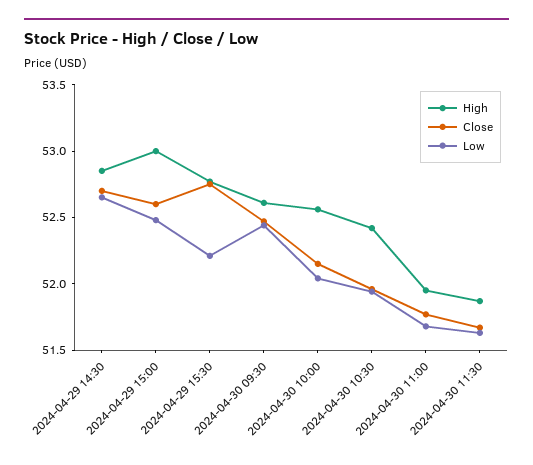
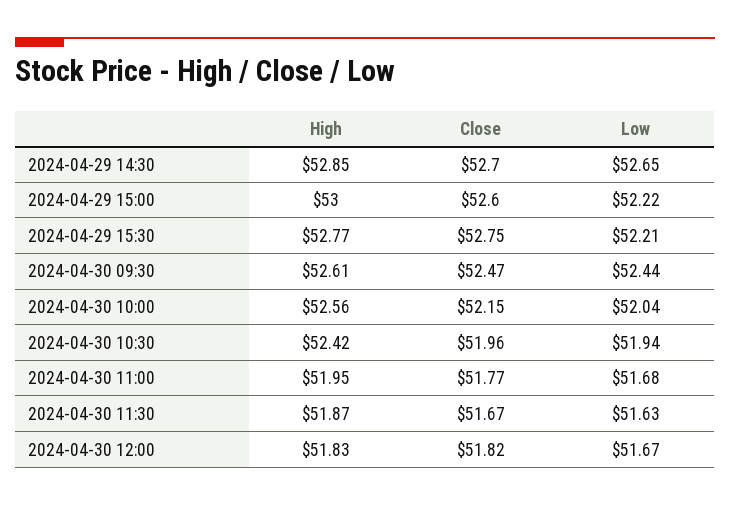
Low, 2024-04-29 15:00: 52.5 -> 52.22
High, 2024-04-30 12:00: none -> 51.83
Close, 2024-04-30 12:00: none -> 51.82
Low, 2024-04-30 12:00: none -> 51.67

